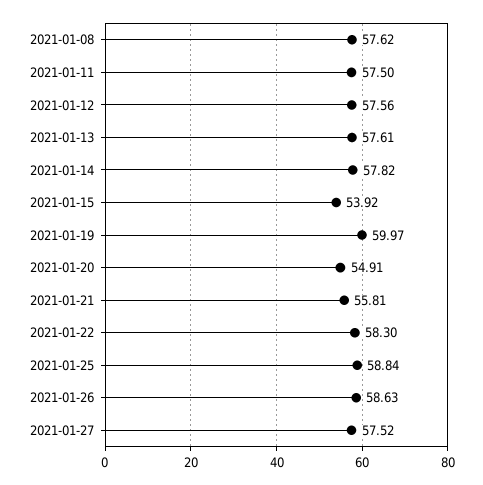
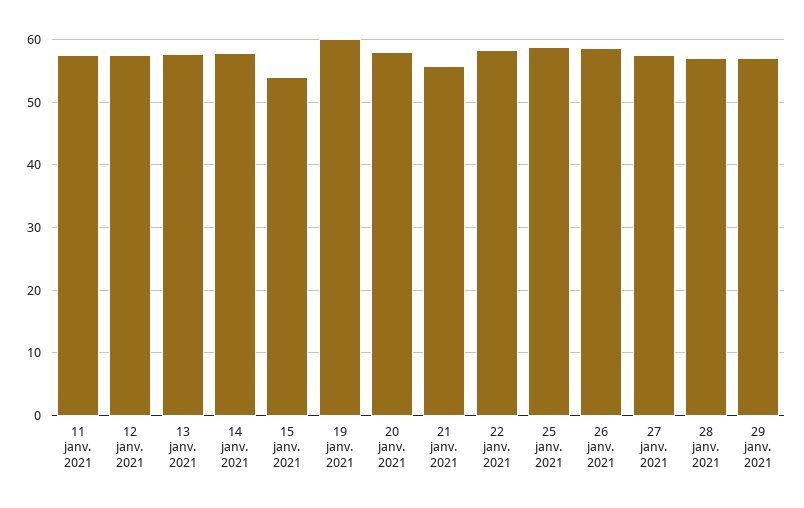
2021-01-08: 57.62 -> none
2021-01-20: 54.91 -> 58
28 janv. 2021: none -> 57
29 janv. 2021: none -> 57

